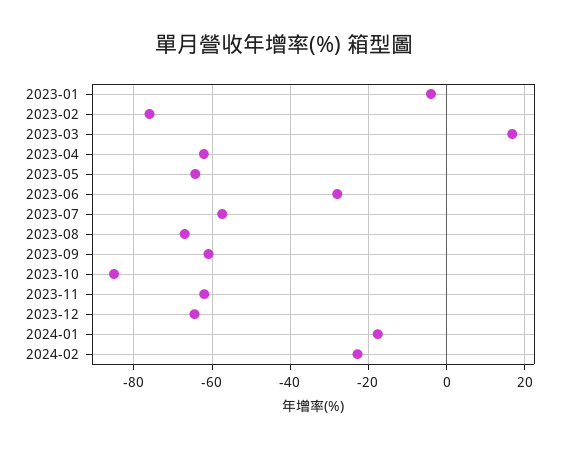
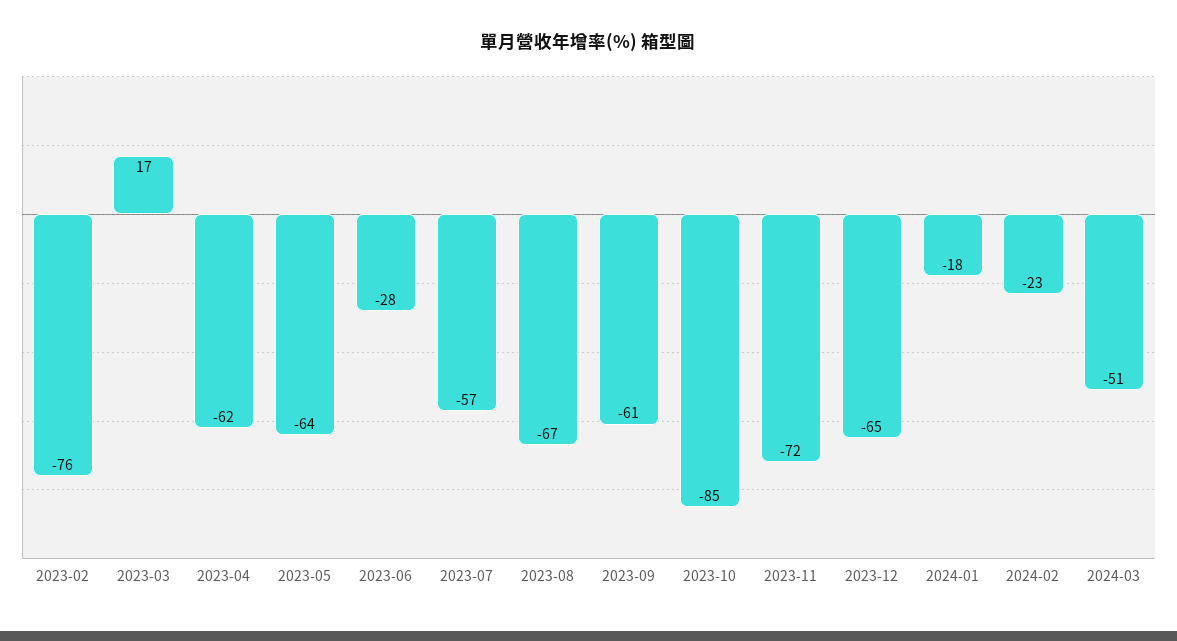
2023-01: -4 -> none
2023-11: -62 -> -72
2024-03: none -> -51

